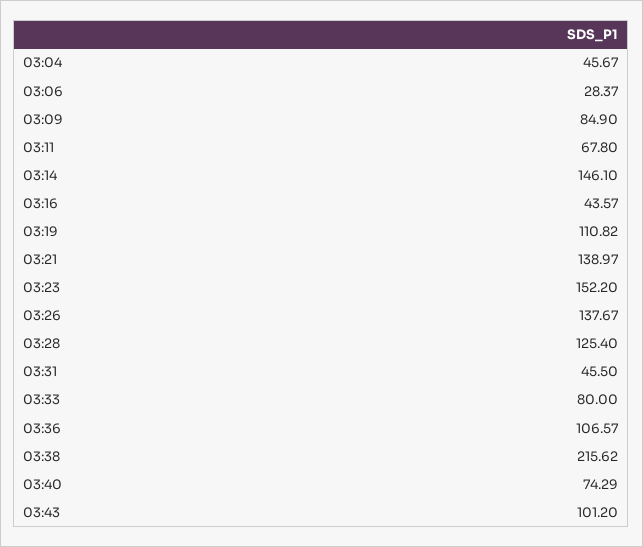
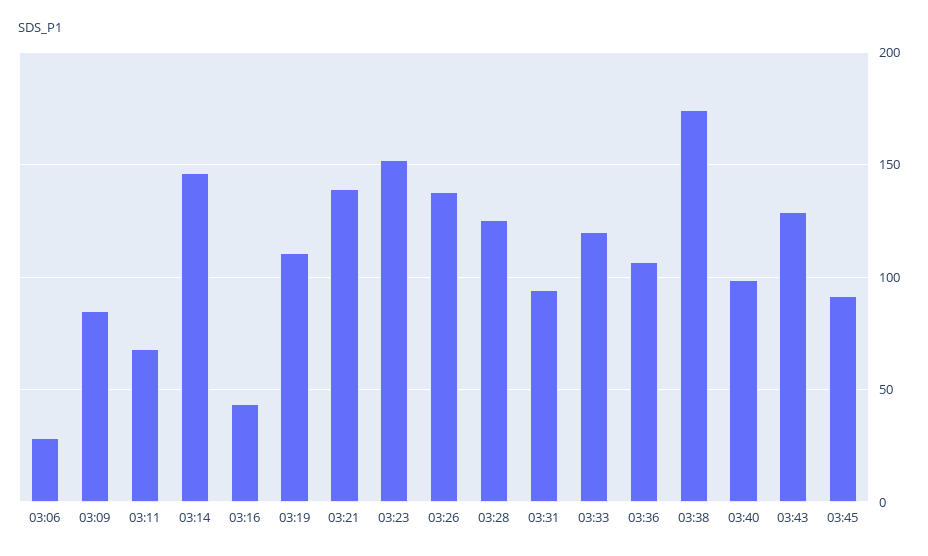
03:04: 45.67 -> none
03:31: 45.5 -> 95
03:33: 80 -> 120
03:38: 215.62 -> 175
03:40: 74.29 -> 100
03:43: 101.2 -> 130
03:45: none -> 90

